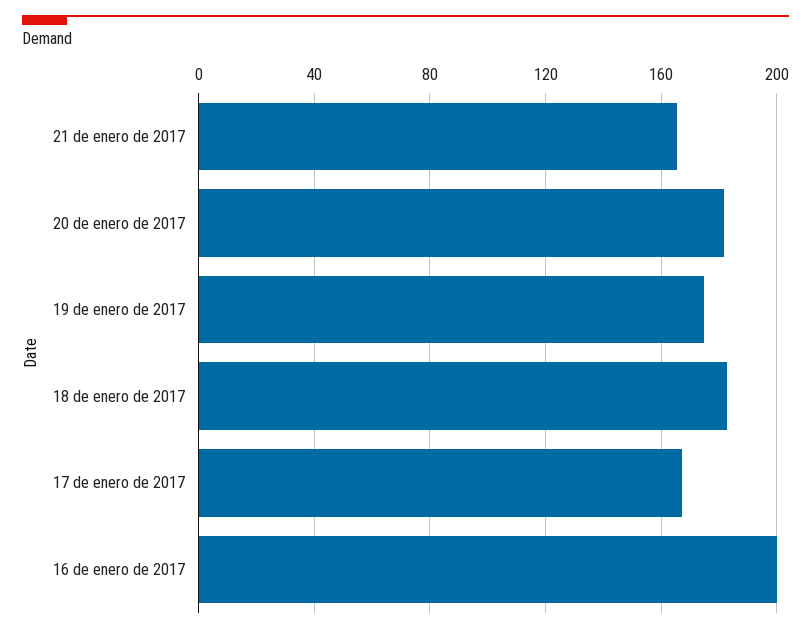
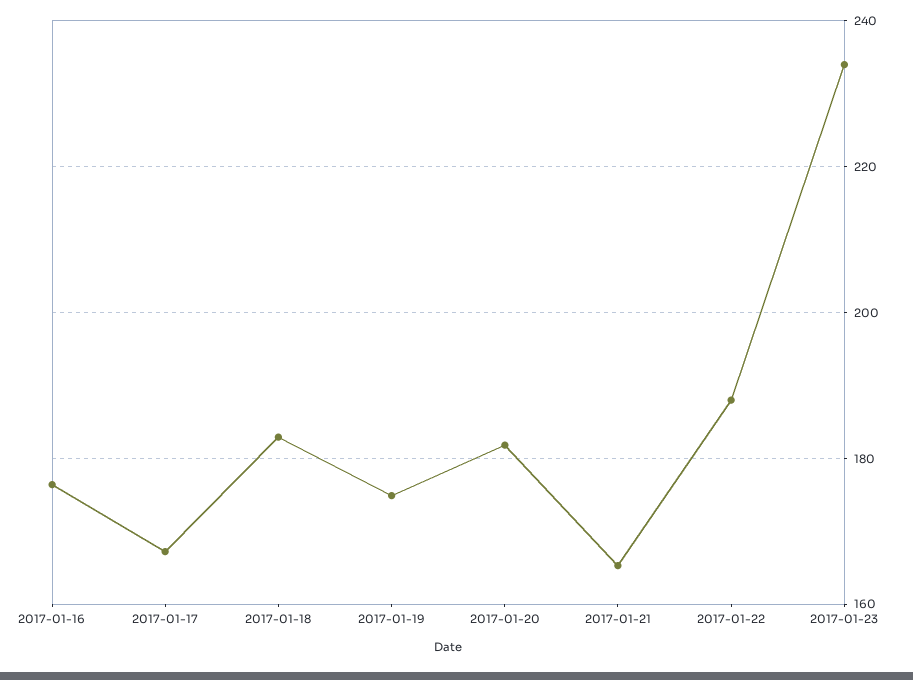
16 de enero de 2017: 200 -> 176
2017-01-22: none -> 188
2017-01-23: none -> 234

